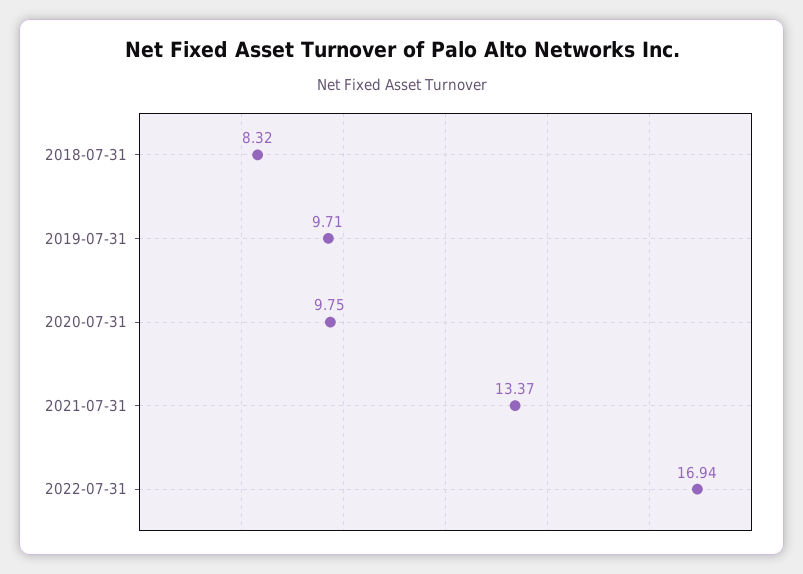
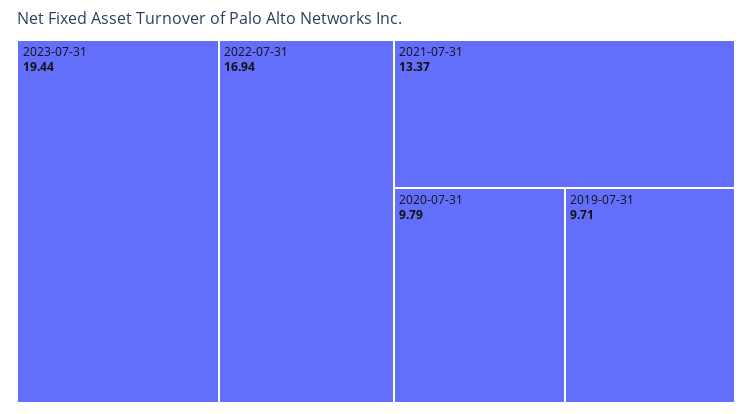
2018-07-31: 8.32 -> none
2020-07-31: 9.75 -> 9.79
2023-07-31: none -> 19.44

